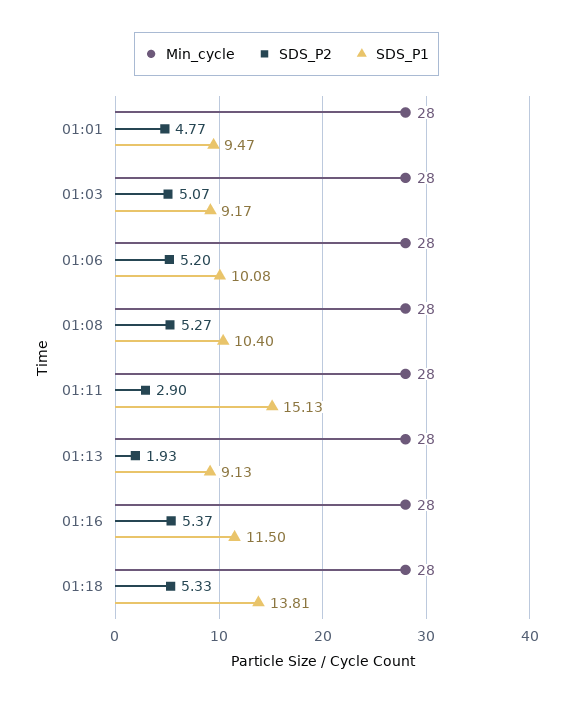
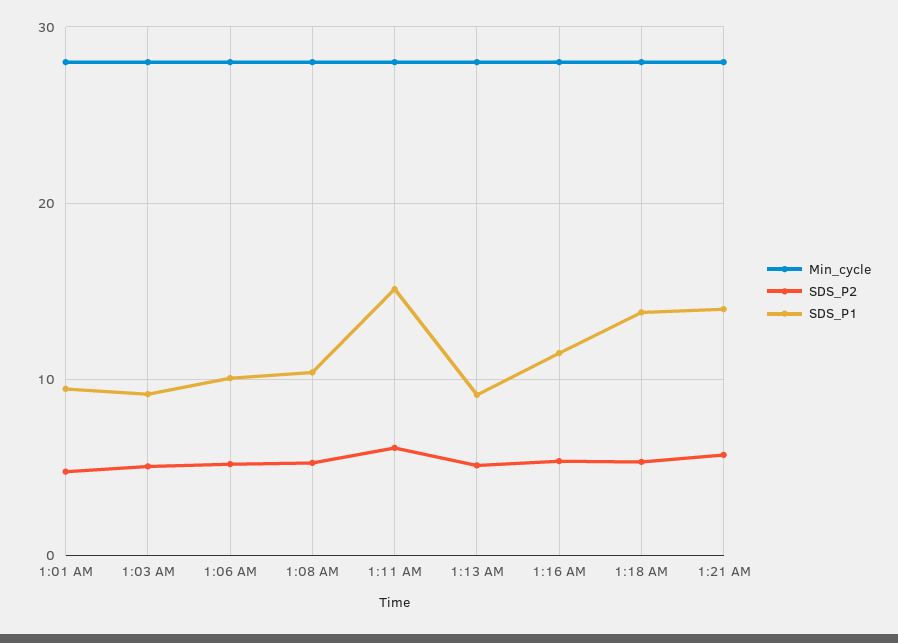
SDS_P2, 01:11: 2.9 -> 6
SDS_P2, 01:13: 1.93 -> 5
Min_cycle, 1:21 AM: none -> 28
SDS_P2, 1:21 AM: none -> 6
SDS_P1, 1:21 AM: none -> 14

